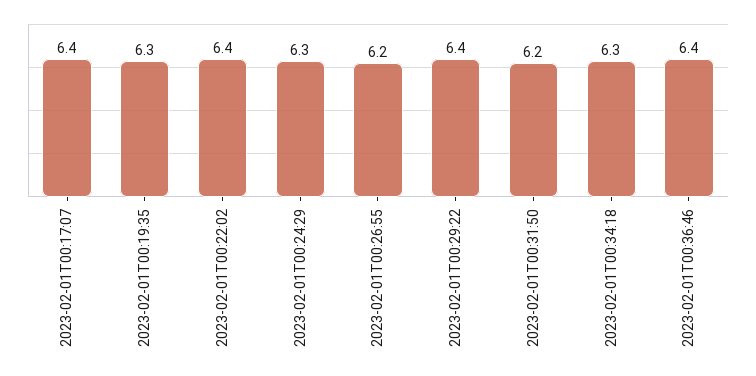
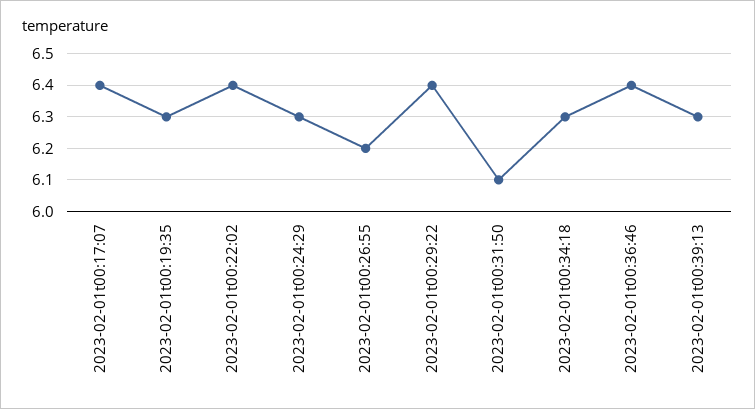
2023-02-01T00:31:50: 6.2 -> 6.1
2023-02-01t00:39:13: none -> 6.3

